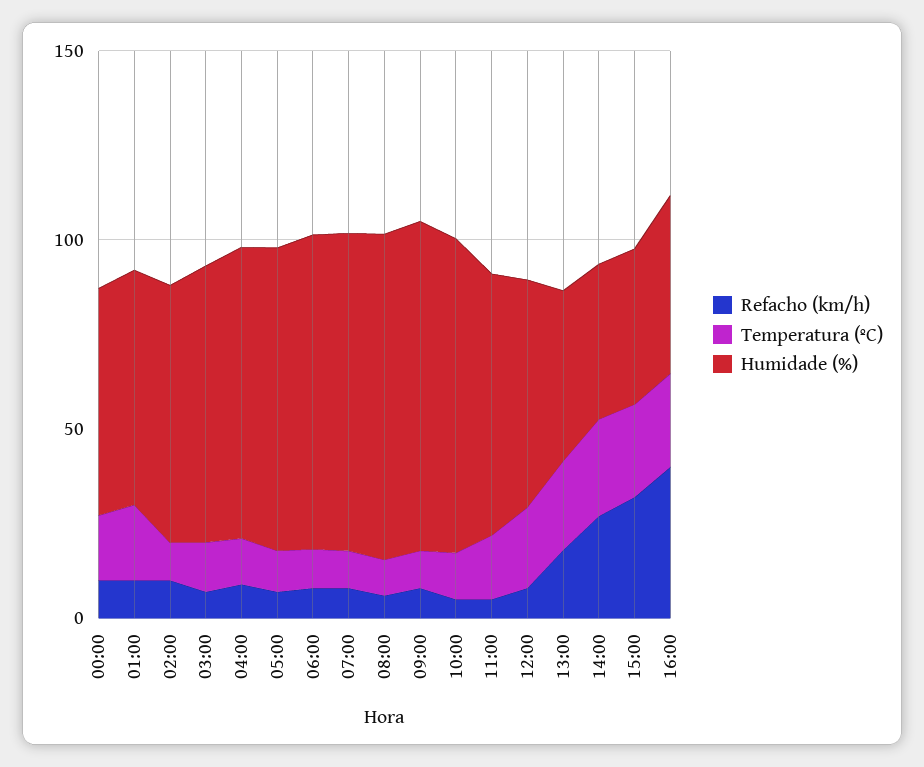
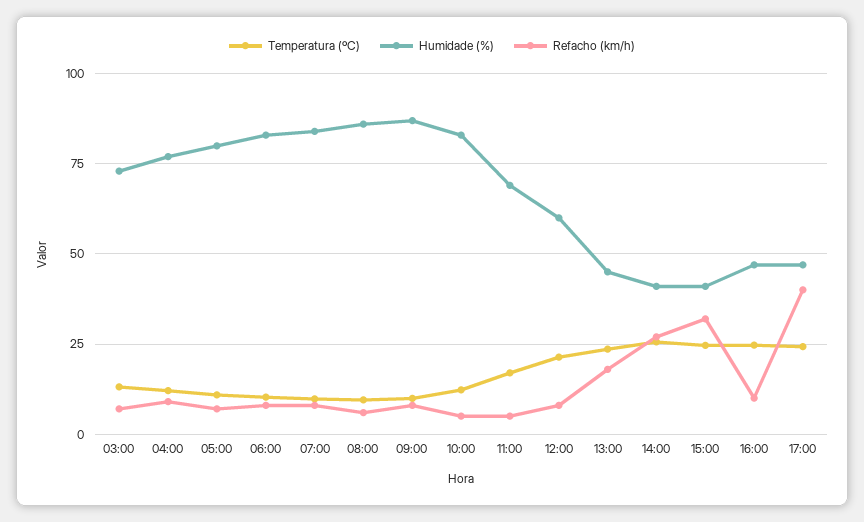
Refacho (km/h), 00:00: 10 -> none
Temperatura (ºC), 00:00: 20 -> none
Humidade (%), 00:00: 60 -> none
Refacho (km/h), 01:00: 10 -> none
Temperatura (ºC), 01:00: 20 -> none
Humidade (%), 01:00: 60 -> none
Refacho (km/h), 02:00: 10 -> none
Temperatura (ºC), 02:00: 10 -> none
Humidade (%), 02:00: 70 -> none
Refacho (km/h), 16:00: 40 -> 10
Temperatura (ºC), 17:00: none -> 25
Humidade (%), 17:00: none -> 47.5
Refacho (km/h), 17:00: none -> 40

